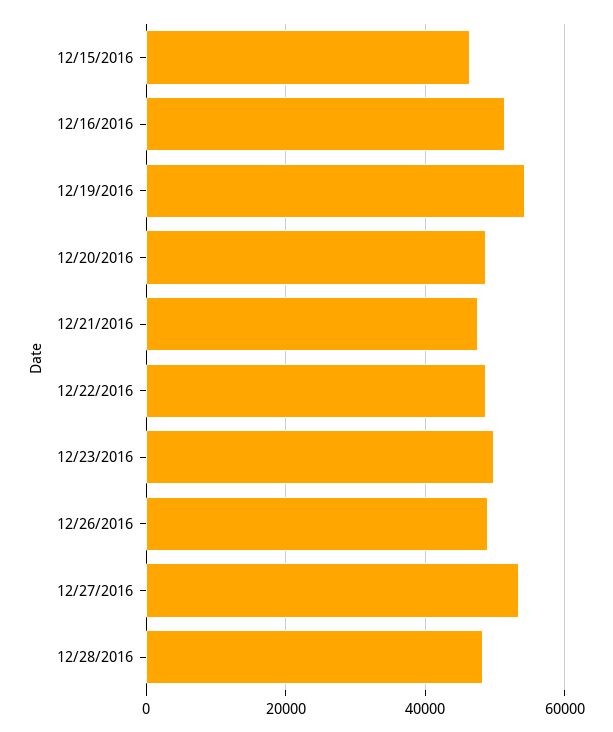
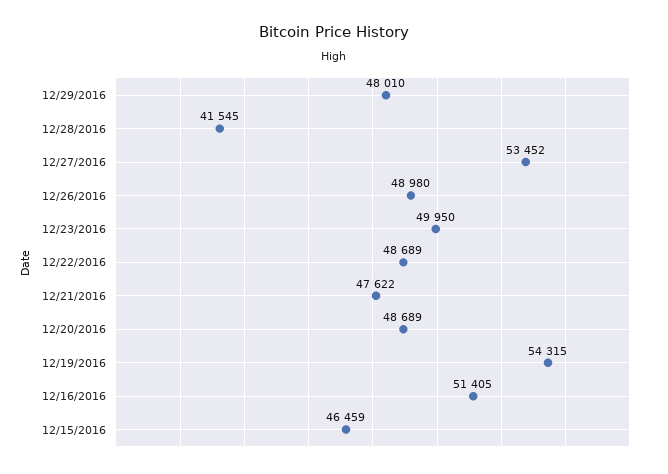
12/28/2016: 48000 -> 41545
12/29/2016: none -> 48010

